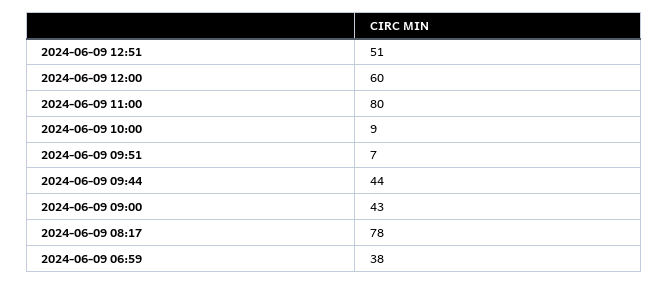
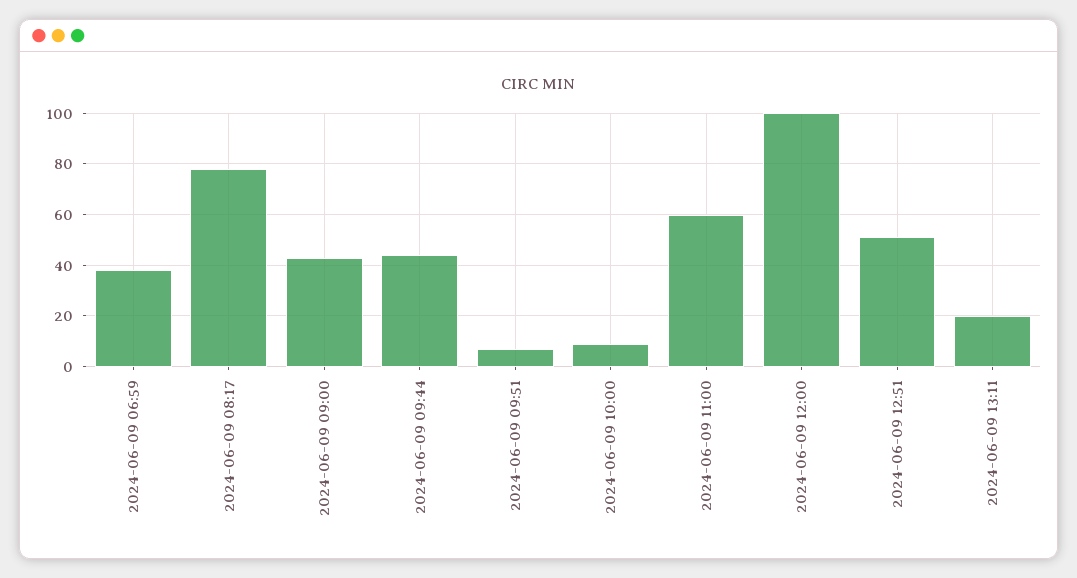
2024-06-09 12:00: 60 -> 100
2024-06-09 11:00: 80 -> 60
2024-06-09 13:11: none -> 20

